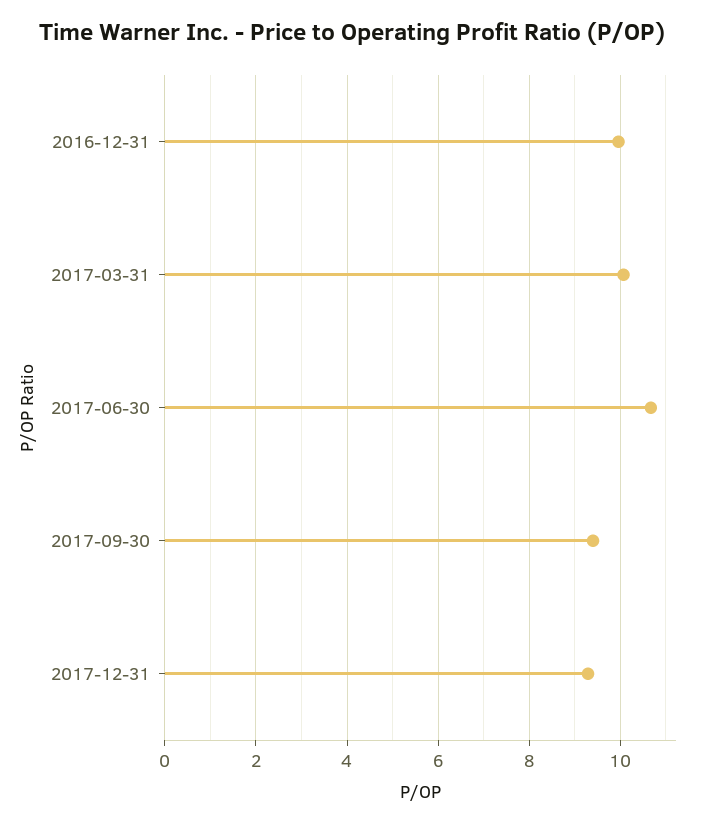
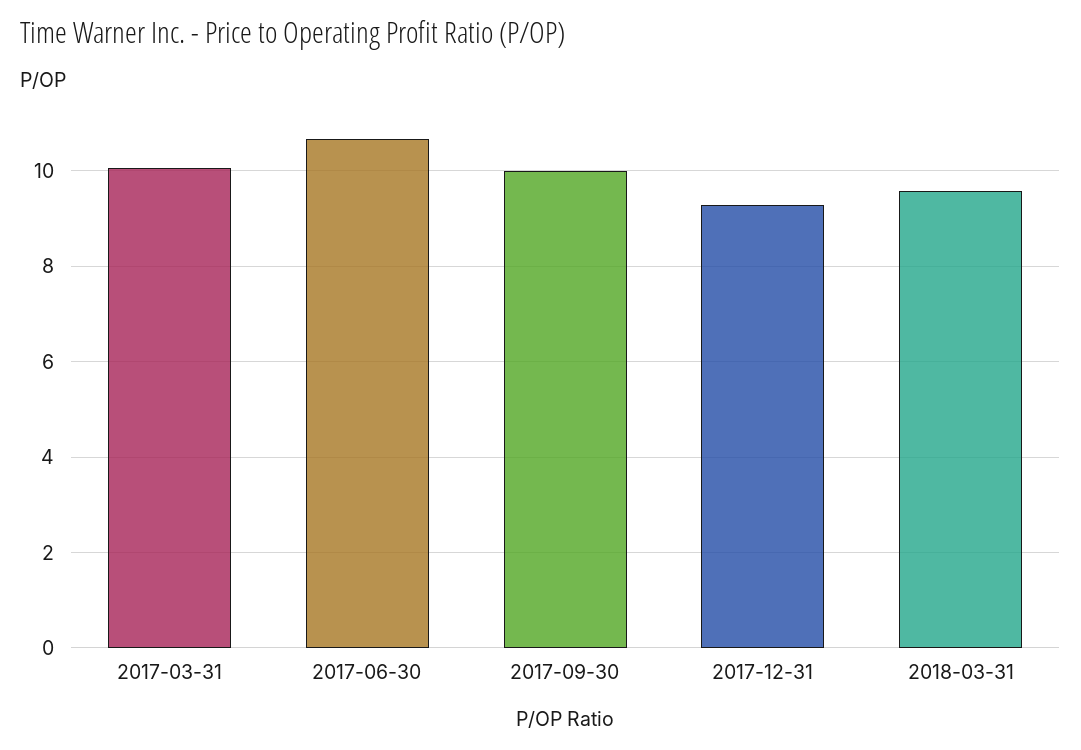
2016-12-31: 10 -> none
2017-09-30: 9.4 -> 10
2018-03-31: none -> 9.6

